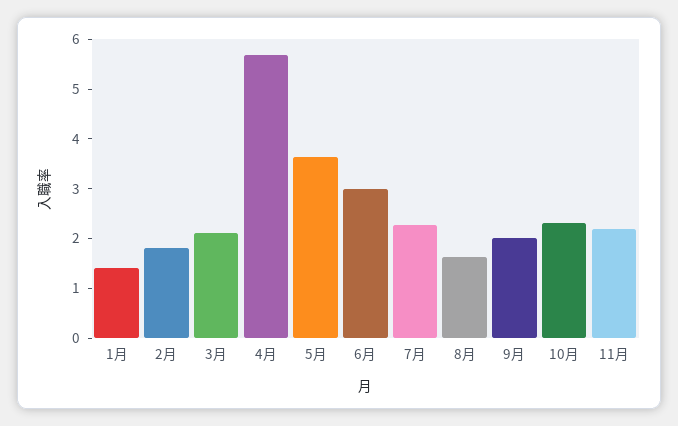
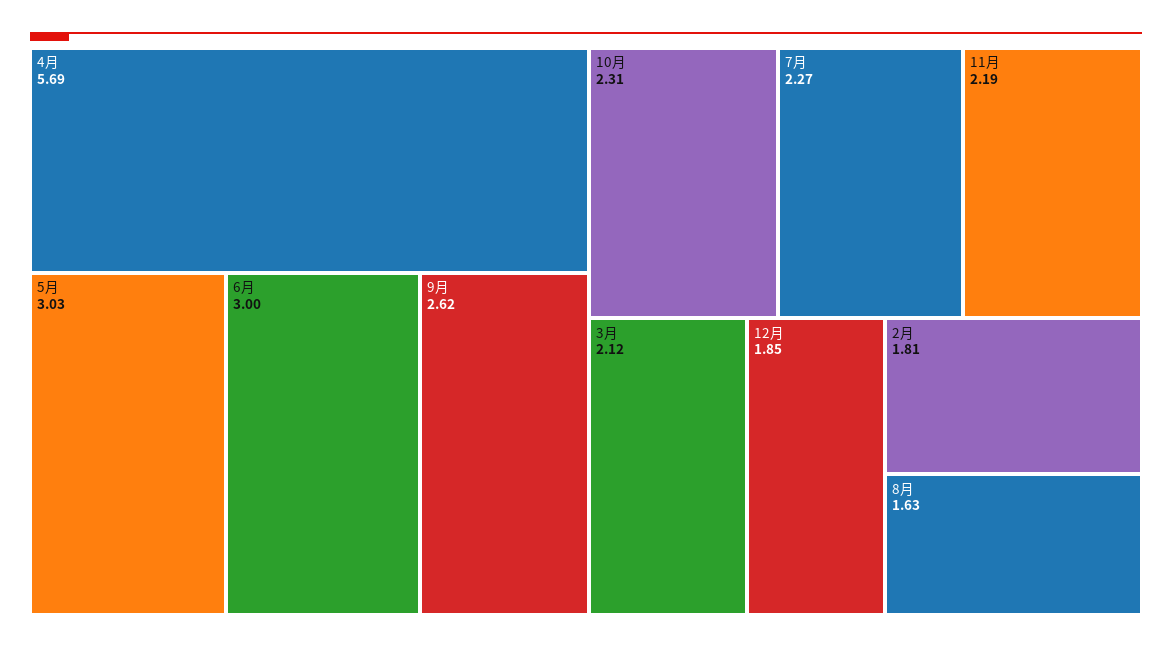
1月: 1.4 -> none
5月: 3.6 -> 3.03
9月: 2 -> 2.62
12月: none -> 1.85

